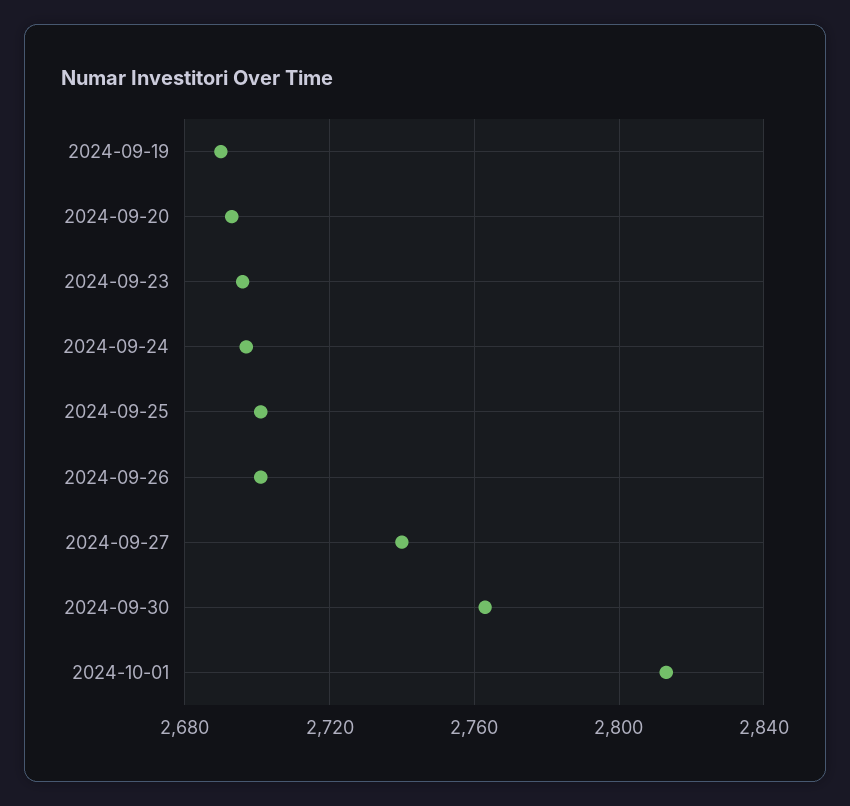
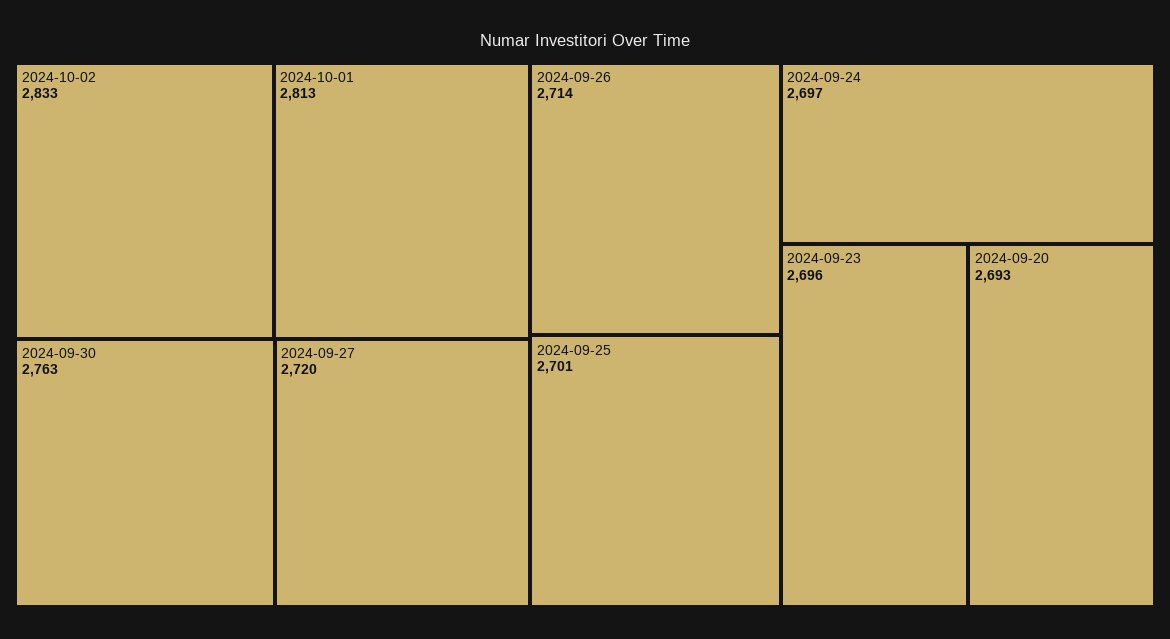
2024-09-19: 2690 -> none
2024-09-26: 2700 -> 2714
2024-09-27: 2740 -> 2720
2024-10-02: none -> 2833

